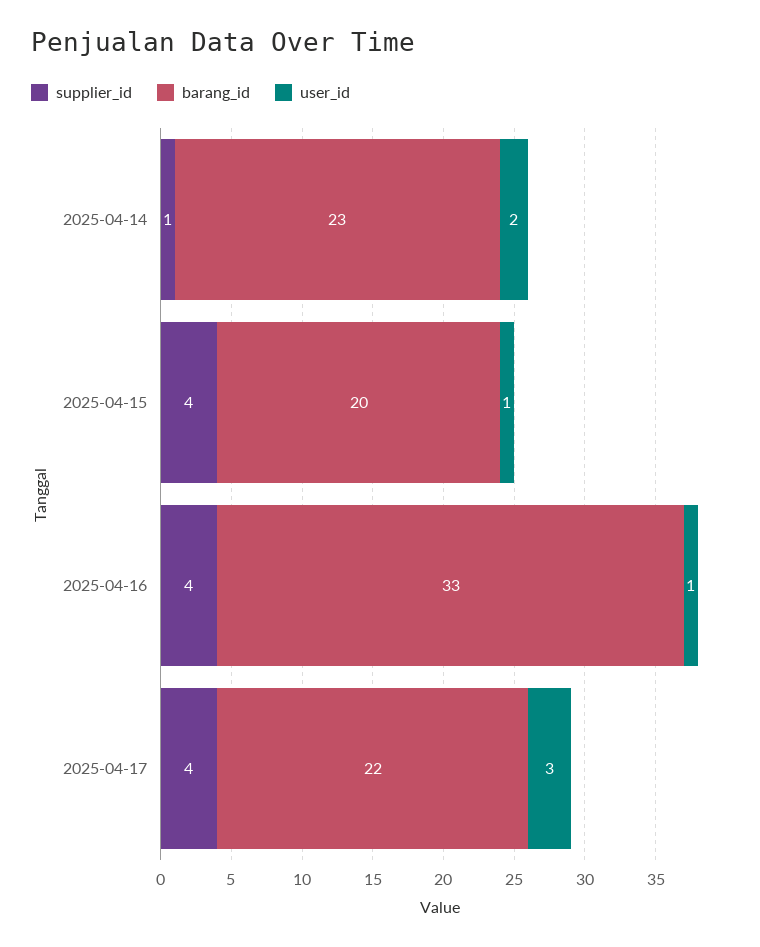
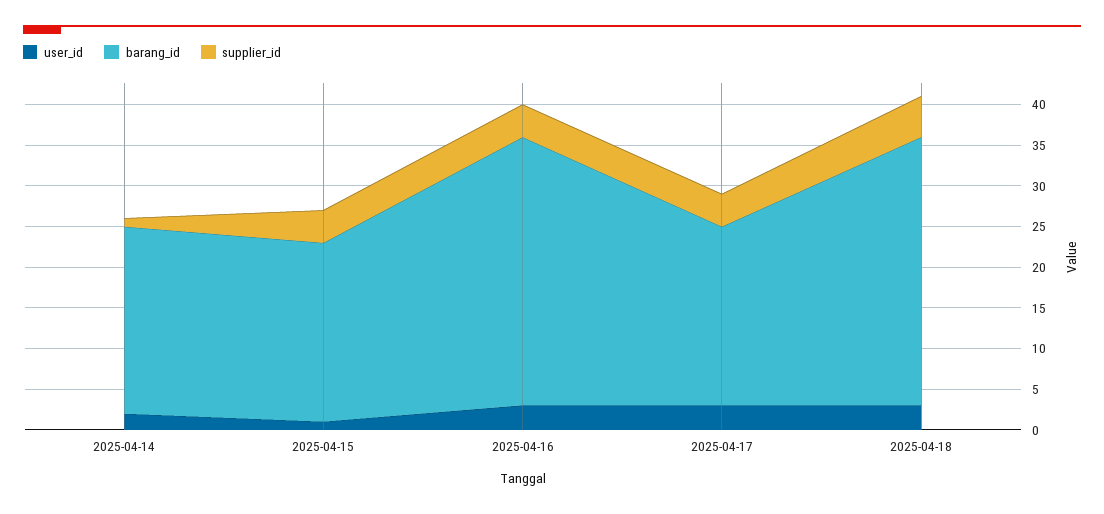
barang_id, 2025-04-15: 20 -> 22
user_id, 2025-04-16: 1 -> 3
user_id, 2025-04-18: none -> 3
barang_id, 2025-04-18: none -> 33
supplier_id, 2025-04-18: none -> 5

